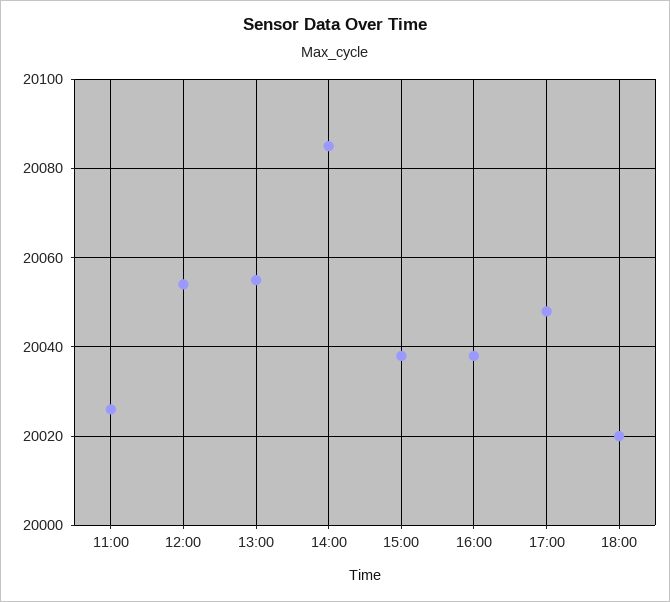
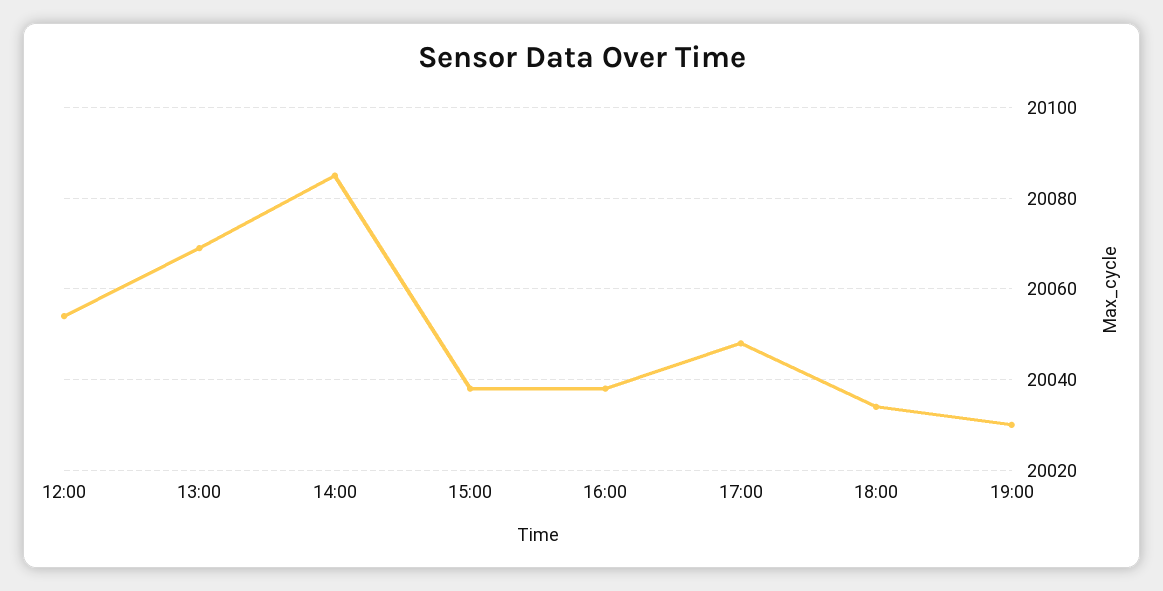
11:00: 20025 -> none
13:00: 20055 -> 20070
18:00: 20020 -> 20035
19:00: none -> 20030

